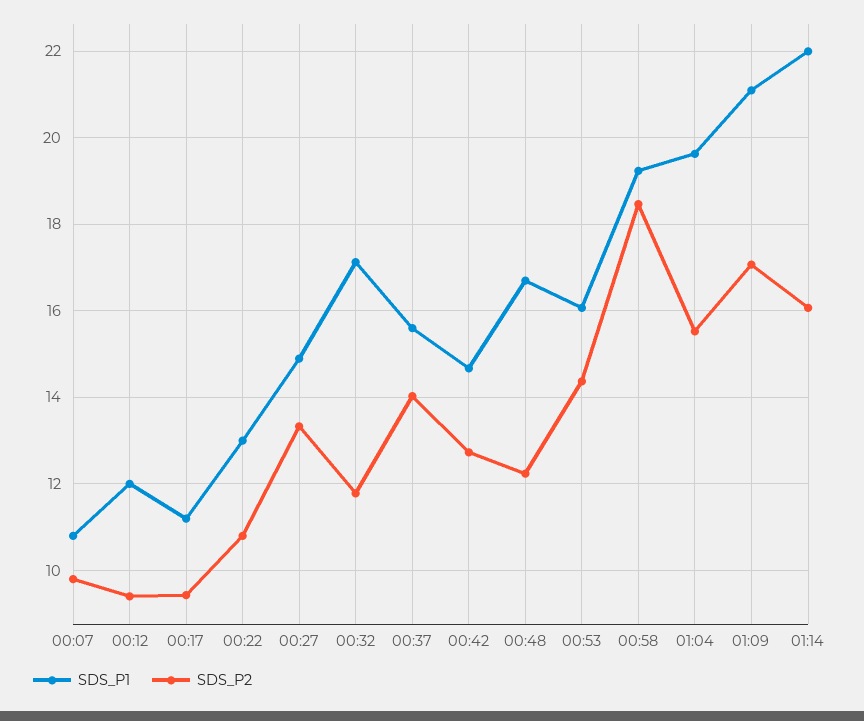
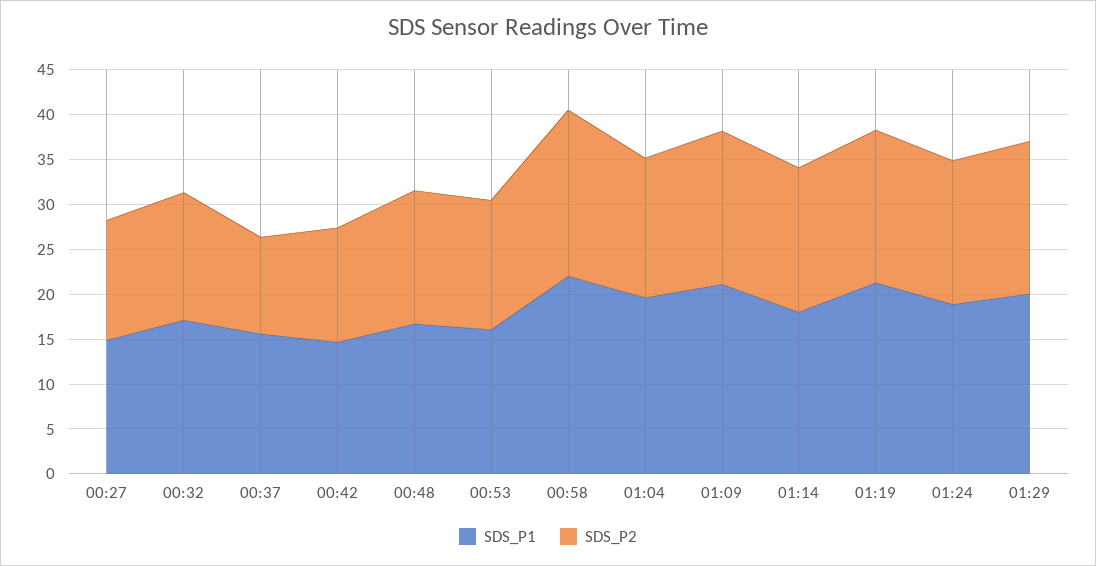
SDS_P1, 00:07: 10.8 -> none
SDS_P2, 00:07: 9.8 -> none
SDS_P1, 00:12: 12 -> none
SDS_P2, 00:12: 9.4 -> none
SDS_P1, 00:17: 11.2 -> none
SDS_P2, 00:17: 9.4 -> none
SDS_P1, 00:22: 13 -> none
SDS_P2, 00:22: 10.8 -> none
SDS_P2, 00:32: 11.8 -> 14
SDS_P2, 00:37: 14 -> 11
SDS_P2, 00:48: 12.2 -> 15
SDS_P1, 00:58: 19.2 -> 22
SDS_P1, 01:14: 22 -> 18
SDS_P1, 01:19: none -> 21
SDS_P2, 01:19: none -> 17
SDS_P1, 01:24: none -> 19
SDS_P2, 01:24: none -> 16
SDS_P1, 01:29: none -> 20
SDS_P2, 01:29: none -> 17

